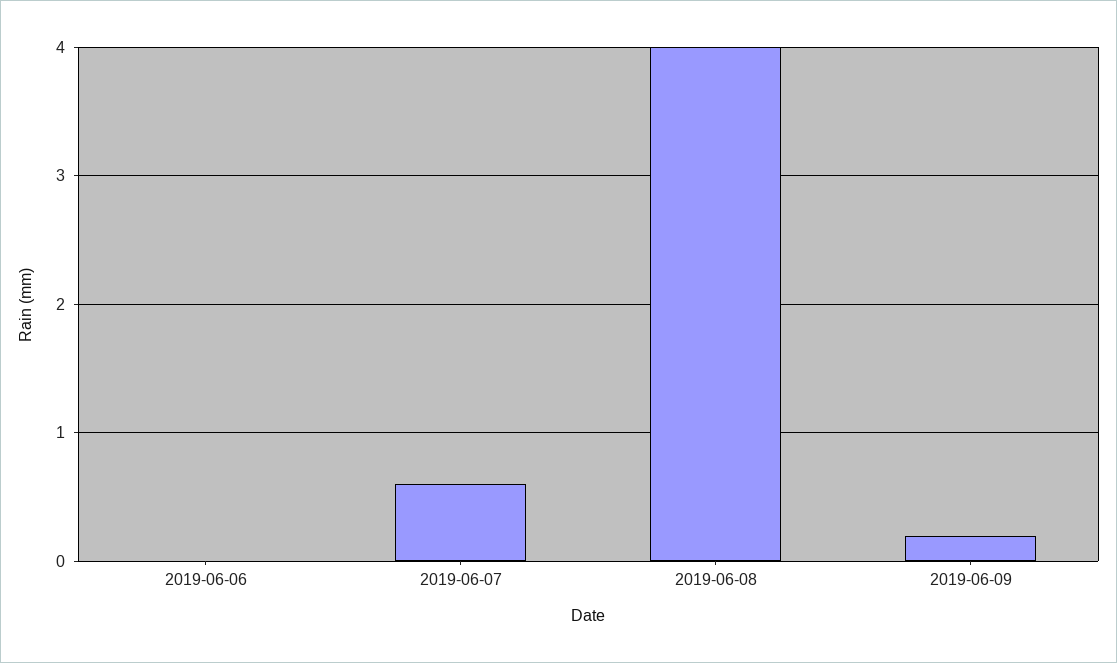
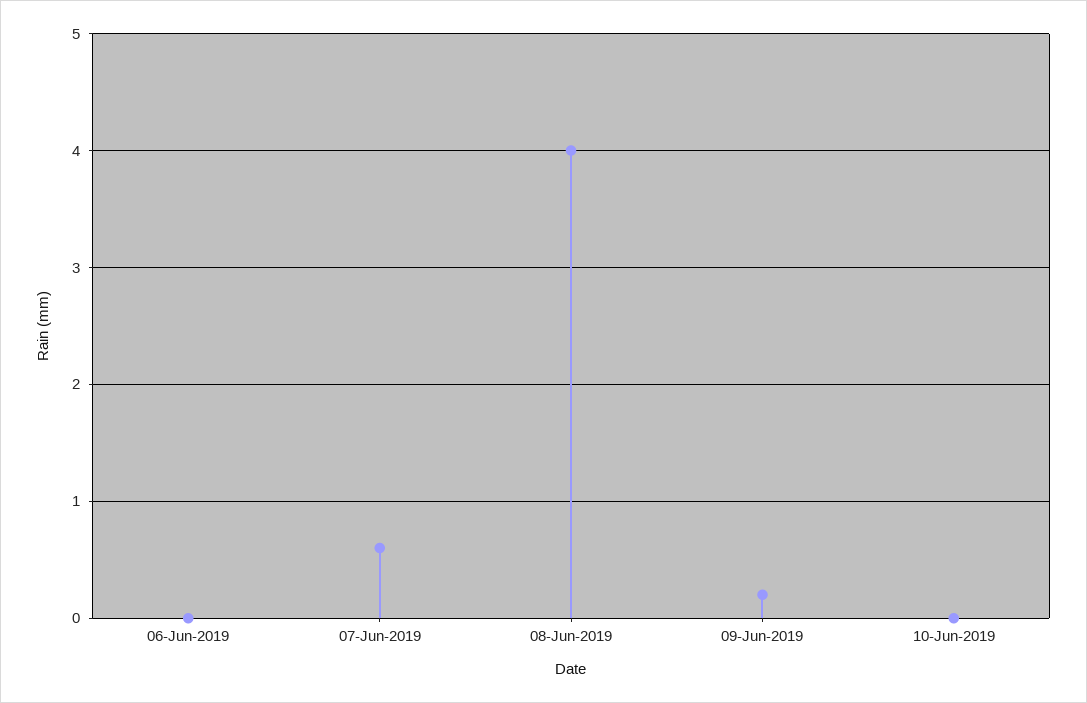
10-Jun-2019: none -> 0

